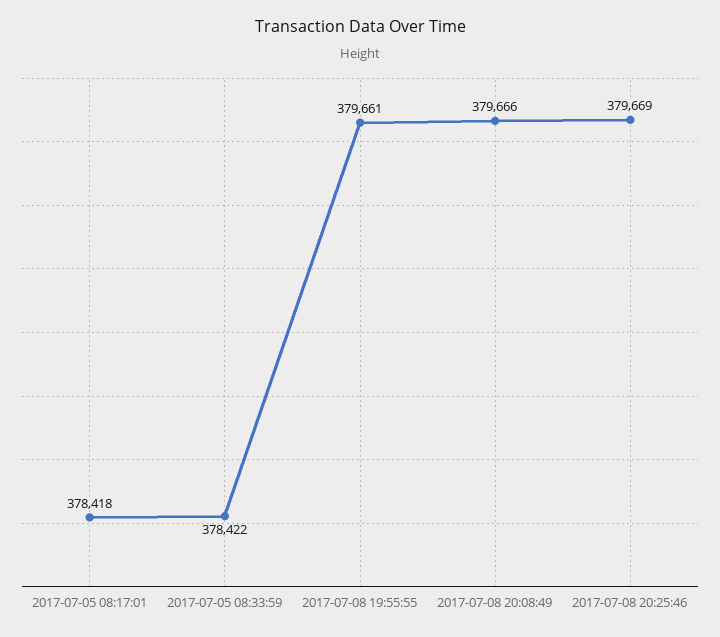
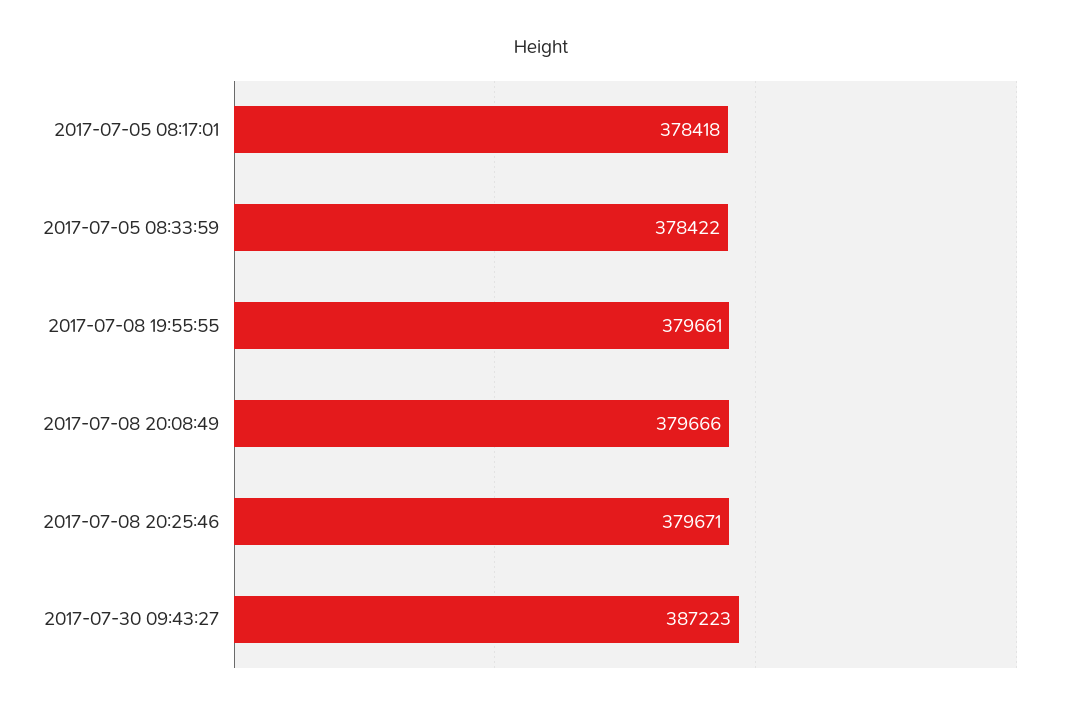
2017-07-08 20:25:46: 379669 -> 379671
2017-07-30 09:43:27: none -> 387223

